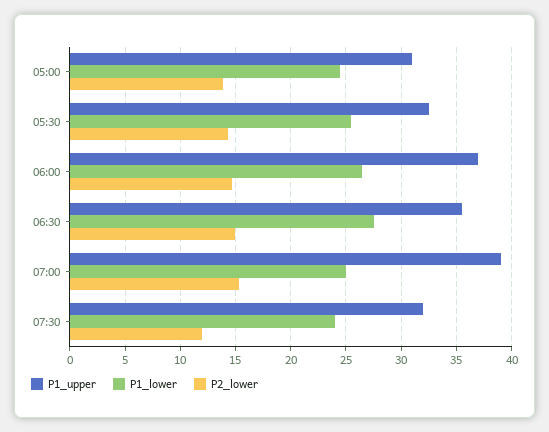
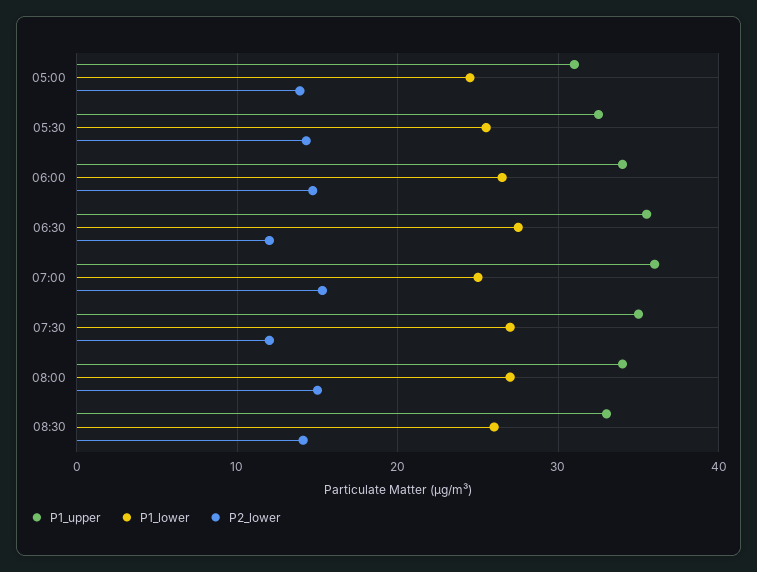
P1_upper, 06:00: 37 -> 34
P2_lower, 06:30: 15 -> 12
P1_upper, 07:00: 39 -> 36
P1_upper, 07:30: 32 -> 35
P1_lower, 07:30: 24 -> 27
P1_upper, 08:00: none -> 34
P1_lower, 08:00: none -> 27
P2_lower, 08:00: none -> 15
P1_upper, 08:30: none -> 33
P1_lower, 08:30: none -> 26
P2_lower, 08:30: none -> 14

